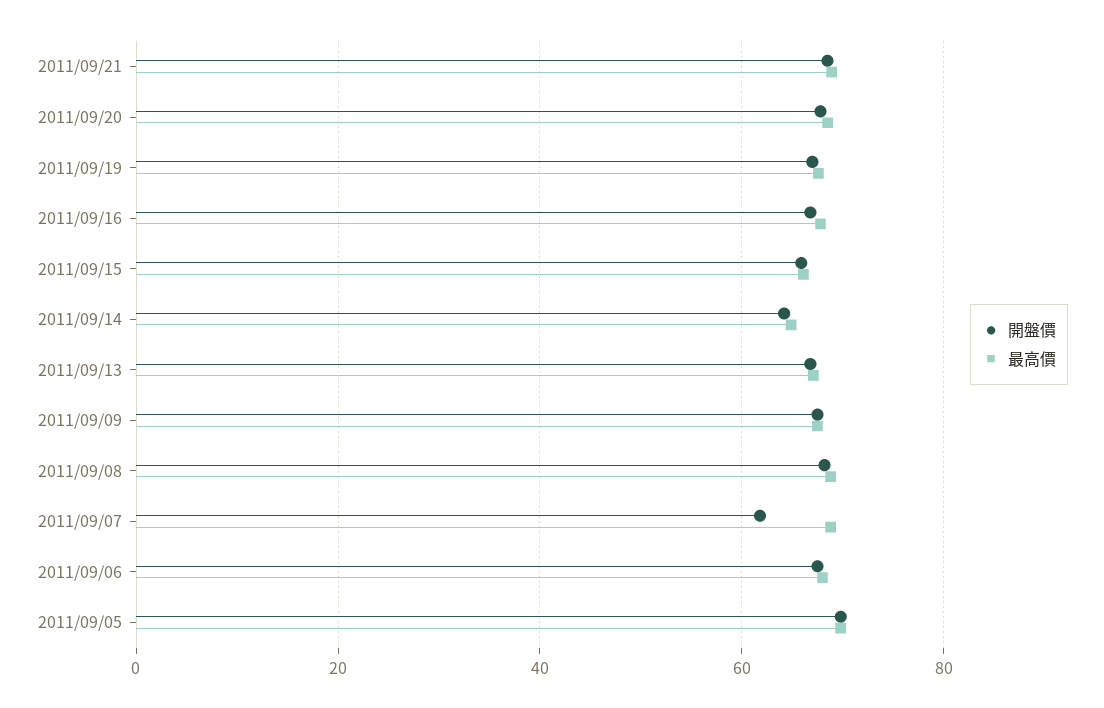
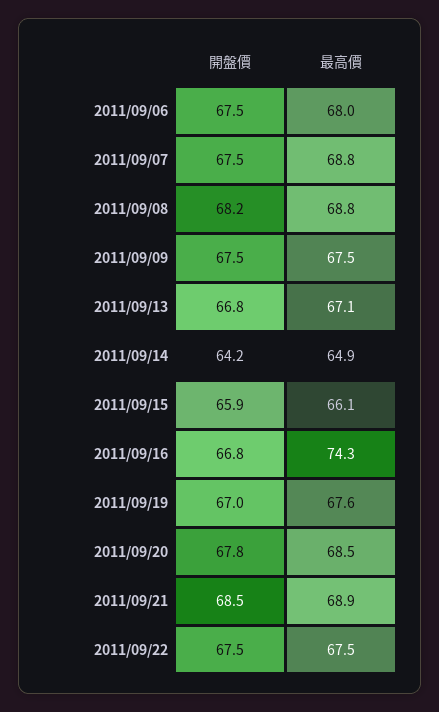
最高價, 2011/09/16: 68 -> 74.3
開盤價, 2011/09/07: 62 -> 67.5
開盤價, 2011/09/05: 70 -> none
最高價, 2011/09/05: 70 -> none
開盤價, 2011/09/22: none -> 67.5
最高價, 2011/09/22: none -> 67.5

